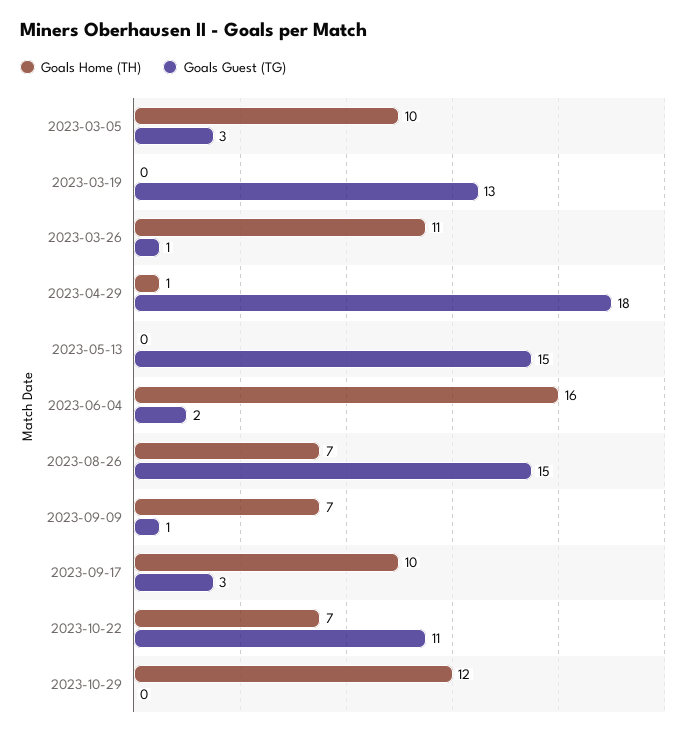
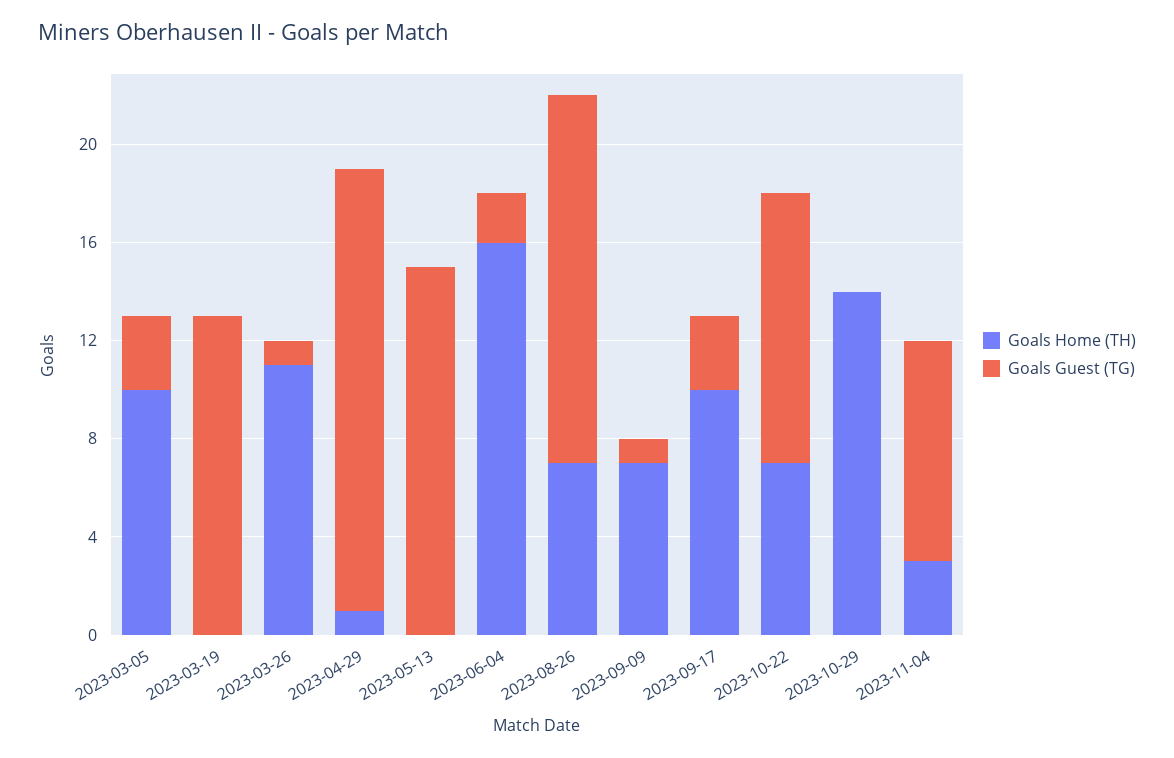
Goals Home (TH), 2023-10-29: 12 -> 14
Goals Home (TH), 2023-11-04: none -> 3
Goals Guest (TG), 2023-11-04: none -> 9

